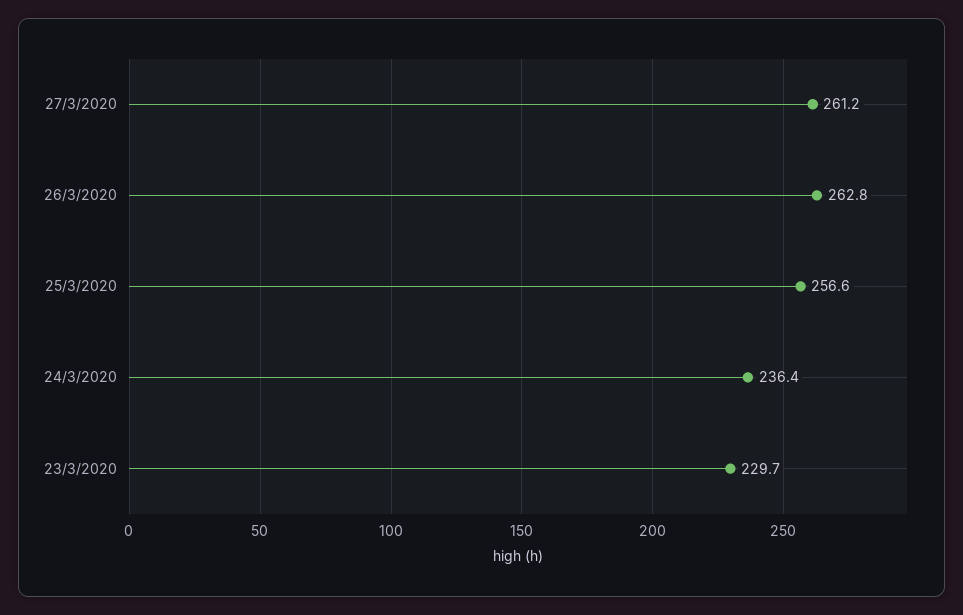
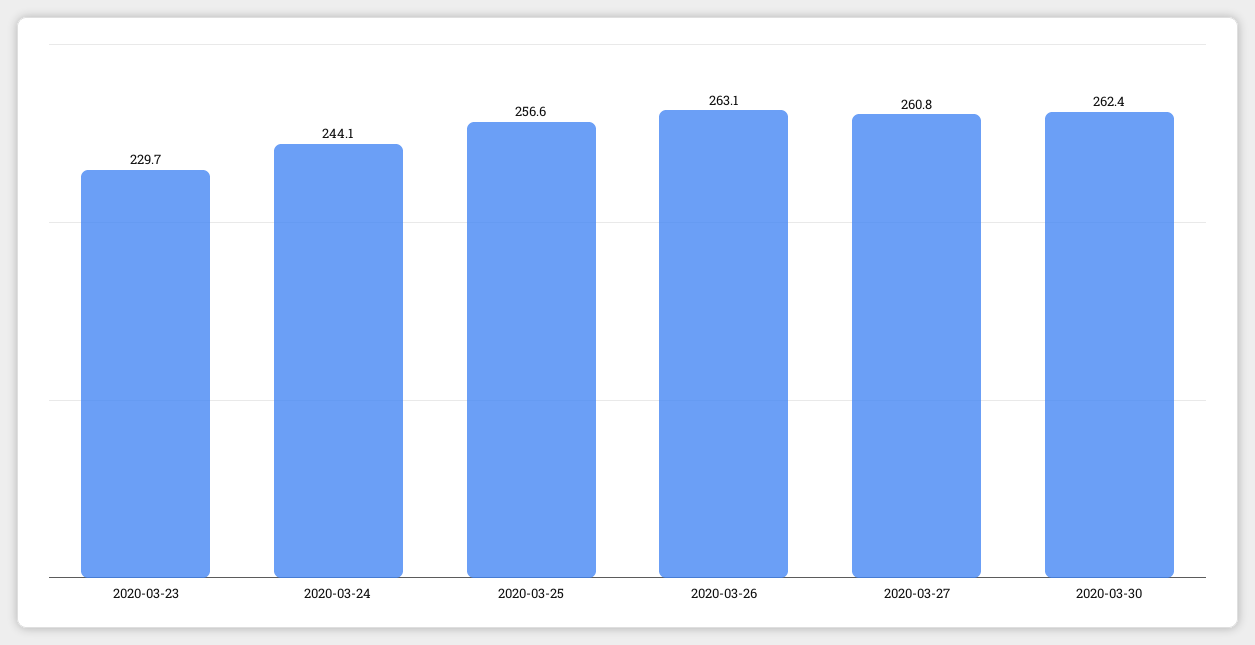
27/3/2020: 261.2 -> 260.8
26/3/2020: 262.8 -> 263.1
24/3/2020: 236.4 -> 244.1
2020-03-30: none -> 262.4

